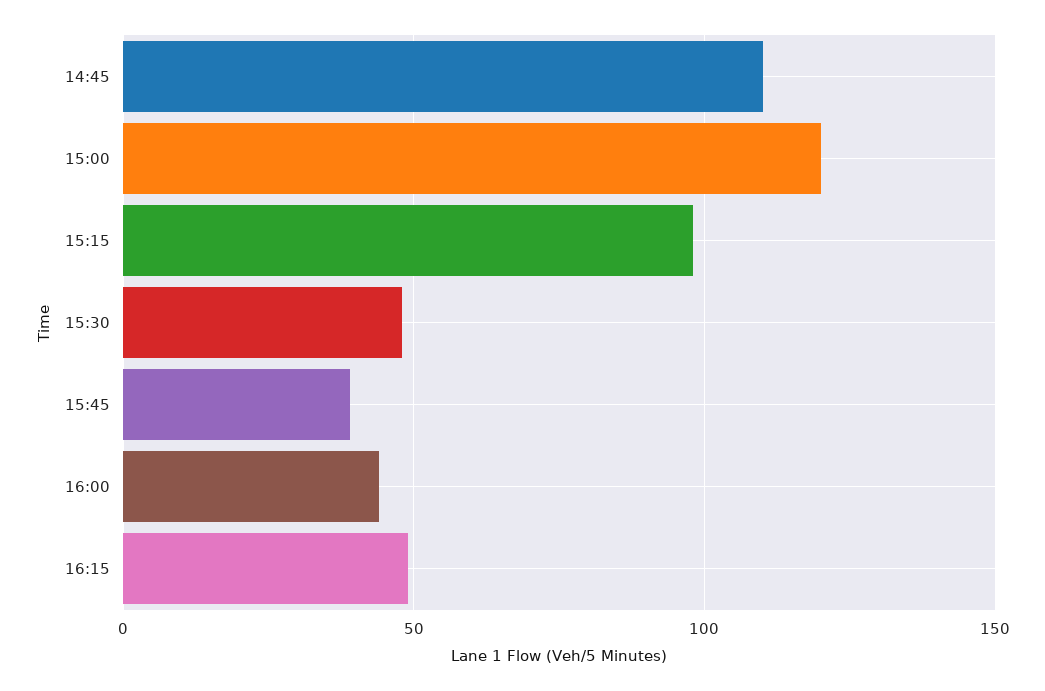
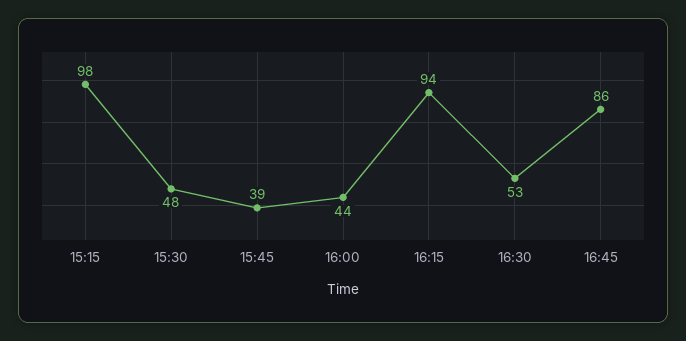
14:45: 110 -> none
15:00: 120 -> none
16:15: 50 -> 94
16:30: none -> 53
16:45: none -> 86

